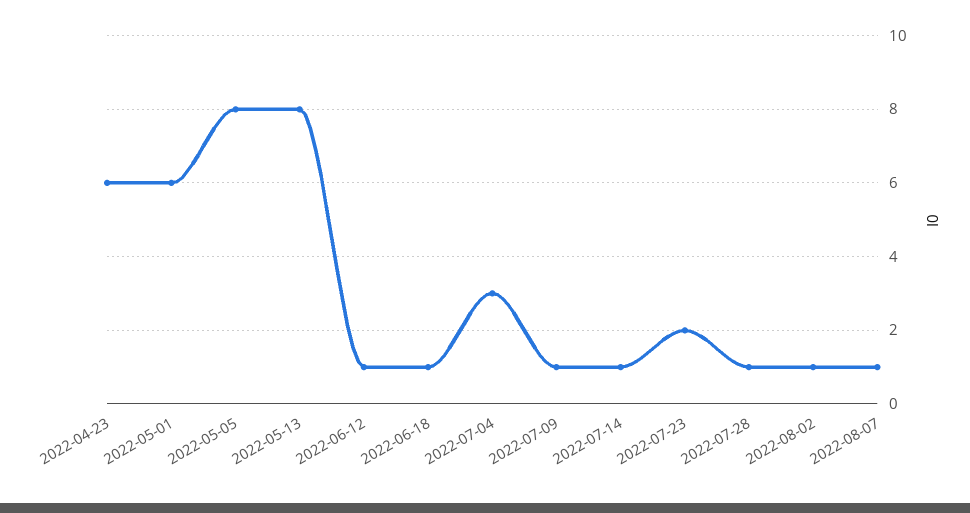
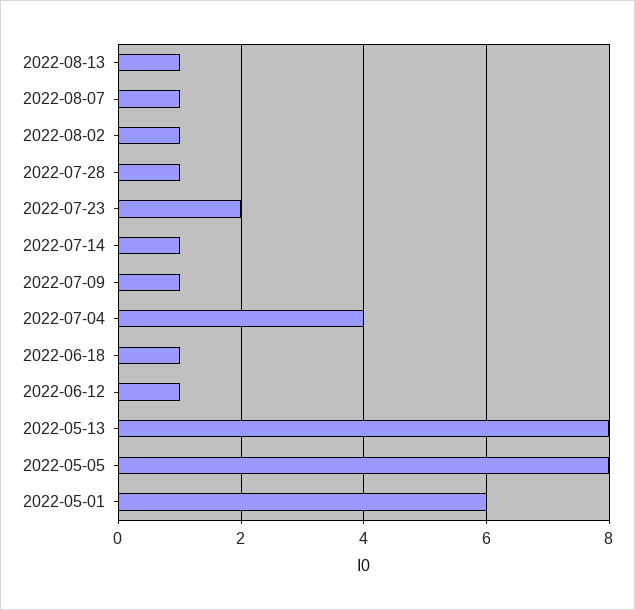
2022-04-23: 6 -> none
2022-07-04: 3 -> 4
2022-08-13: none -> 1

